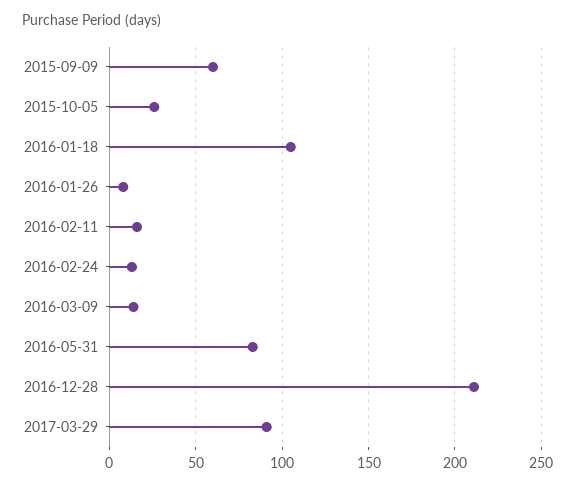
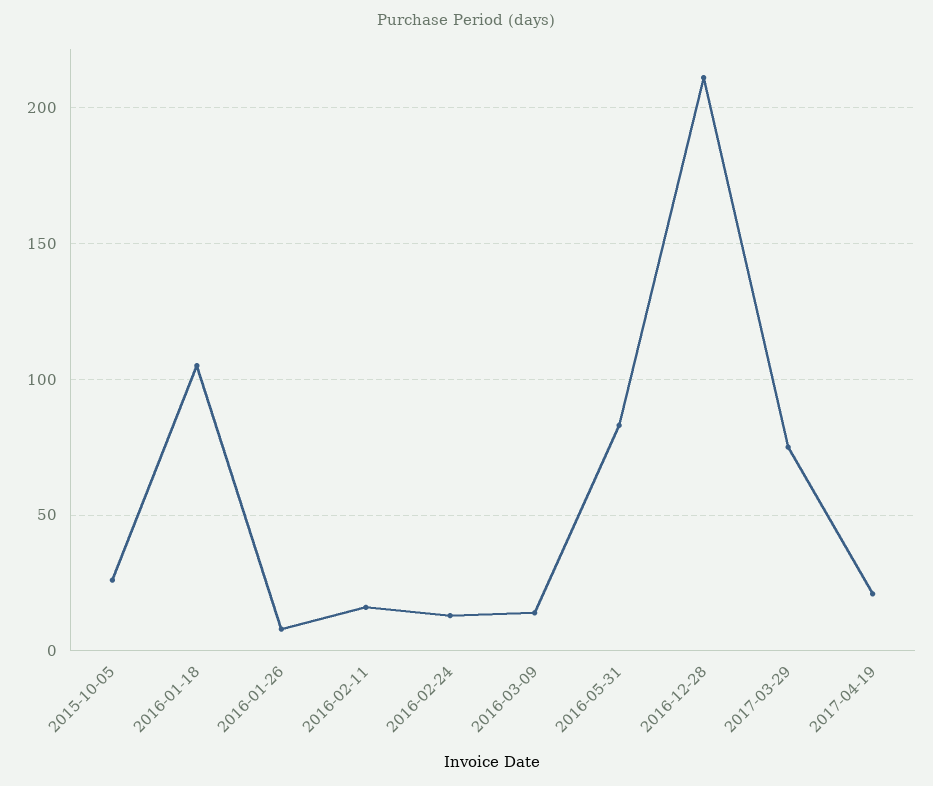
2015-09-09: 60 -> none
2017-03-29: 90 -> 75
2017-04-19: none -> 20

